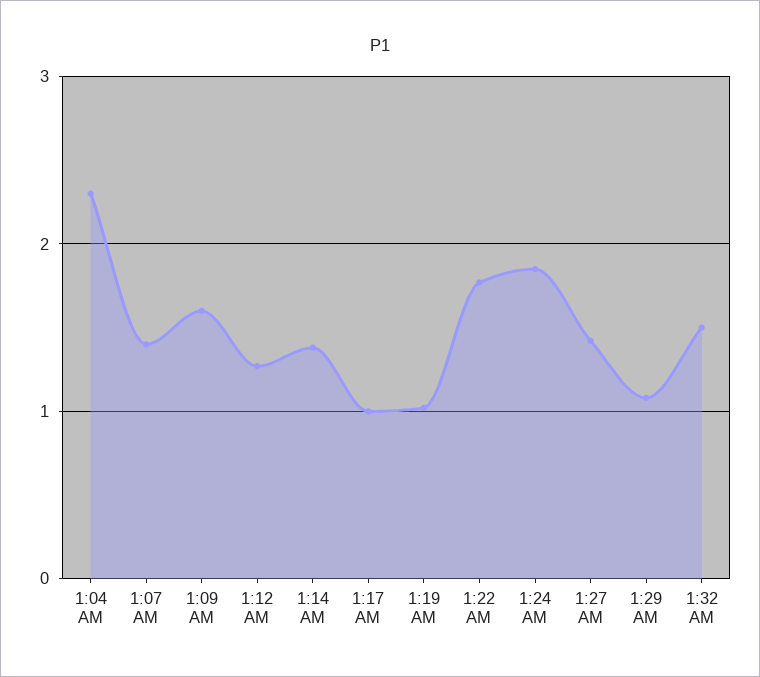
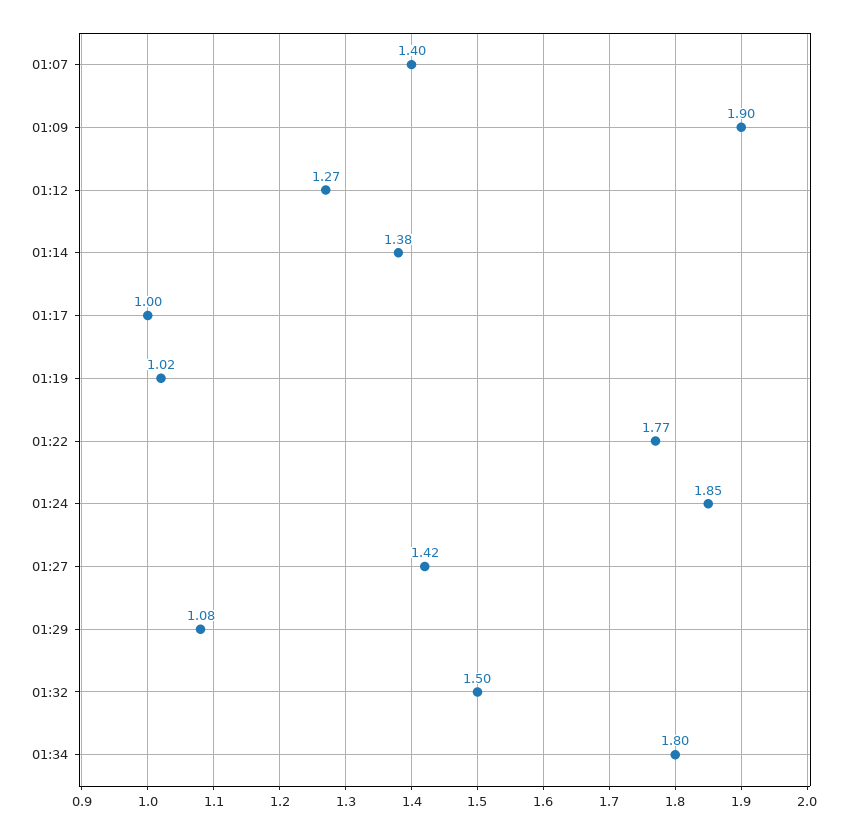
1:04 AM: 2.3 -> none
1:09 AM: 1.6 -> 1.9
01:34: none -> 1.8

